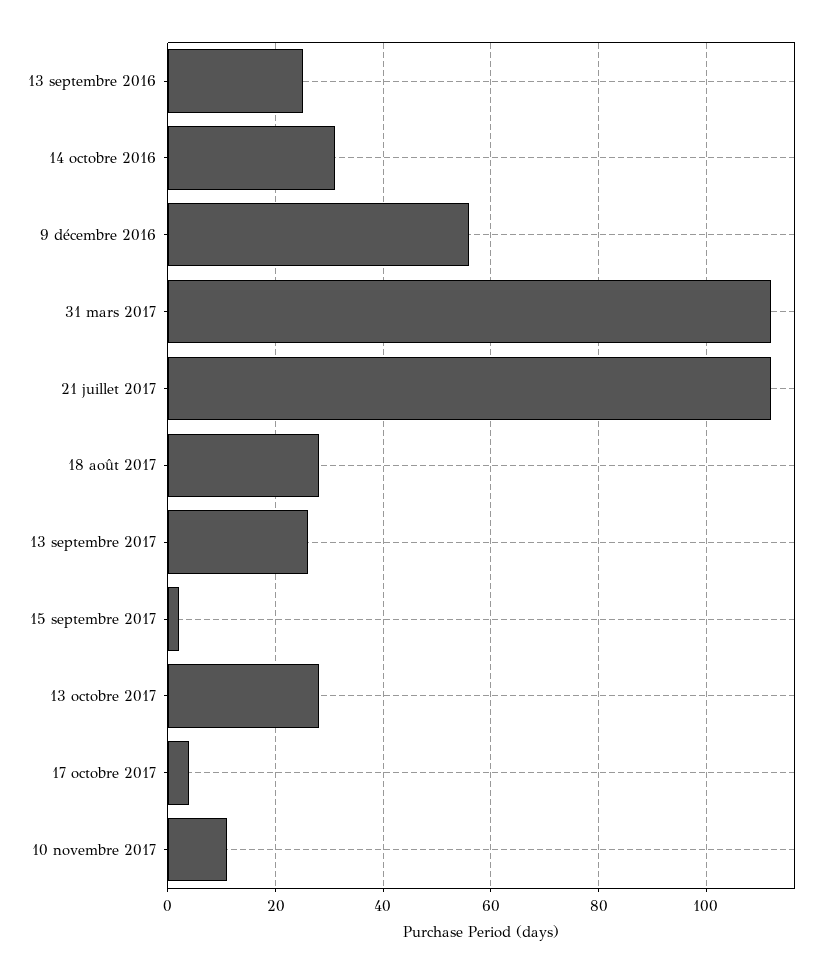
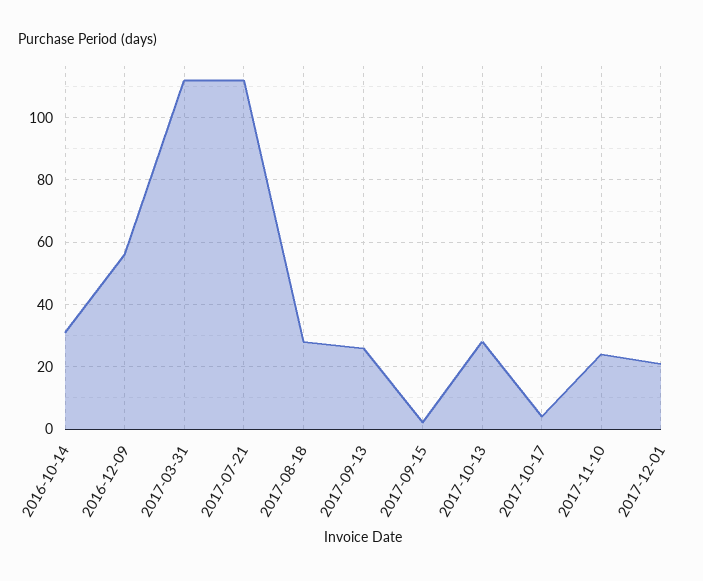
13 septembre 2016: 25 -> none
10 novembre 2017: 10 -> 25
2017-12-01: none -> 20

